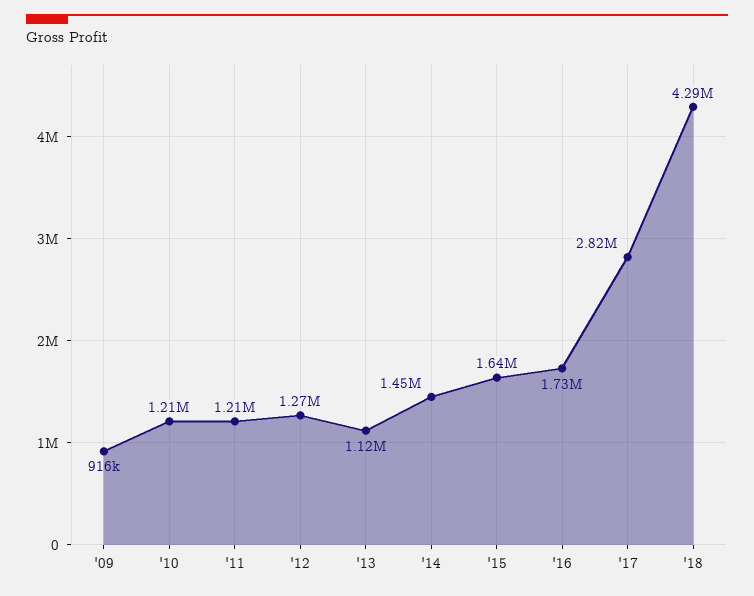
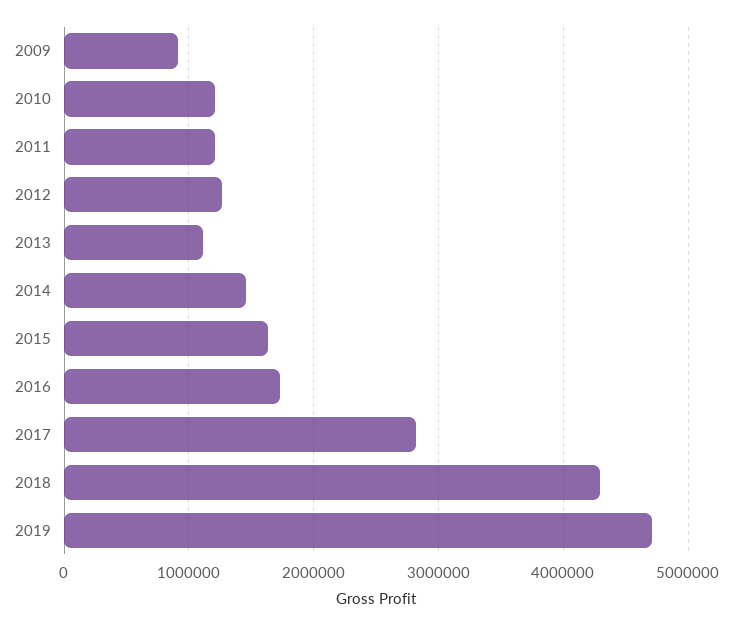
2019: none -> 4700000

